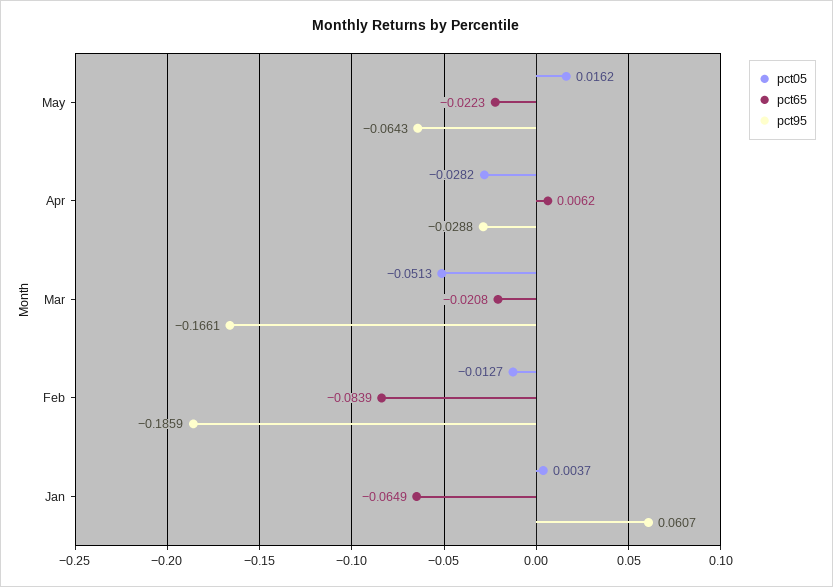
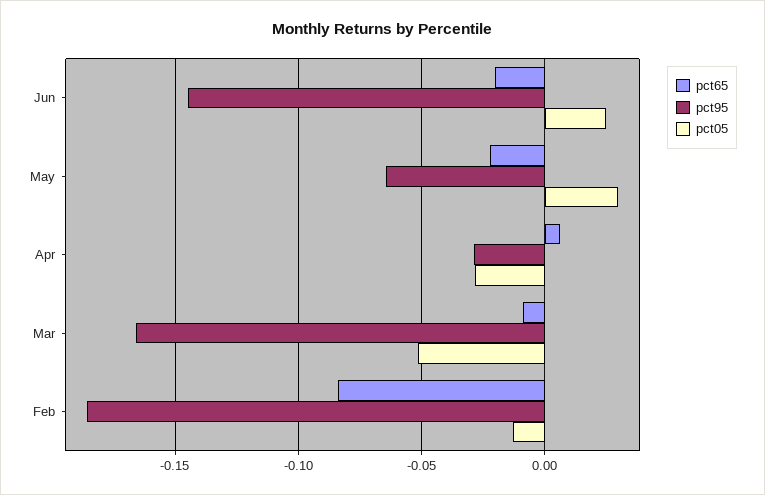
pct05, May: 0.0162 -> 0.03
pct65, Mar: -0.0208 -> -0.01
pct05, Jan: 0.0037 -> none
pct65, Jan: -0.0649 -> none
pct95, Jan: 0.0607 -> none
pct65, Jun: none -> -0.02
pct95, Jun: none -> -0.145
pct05, Jun: none -> 0.025

